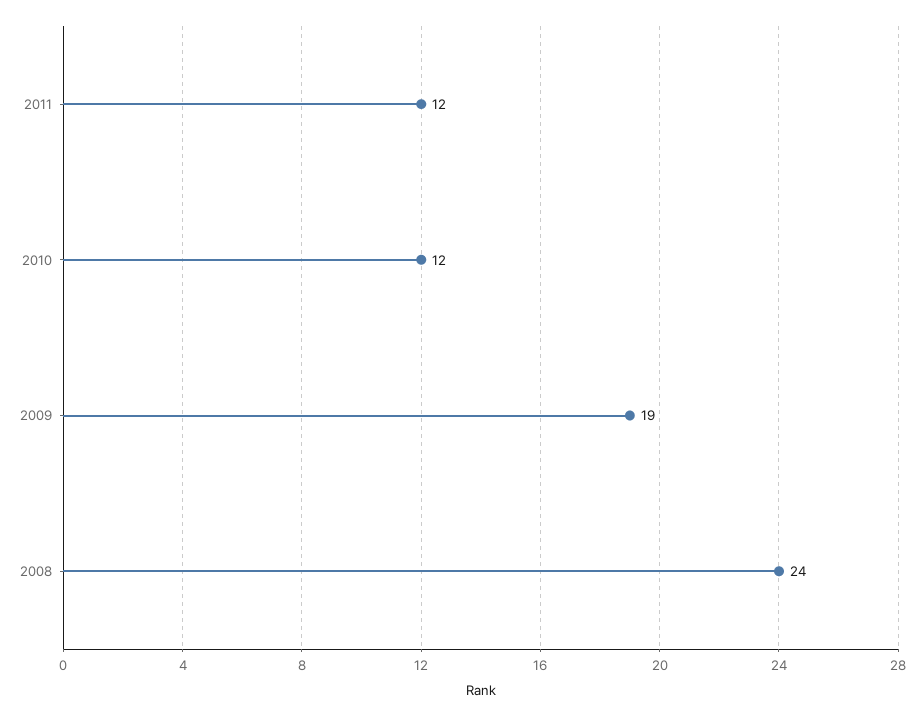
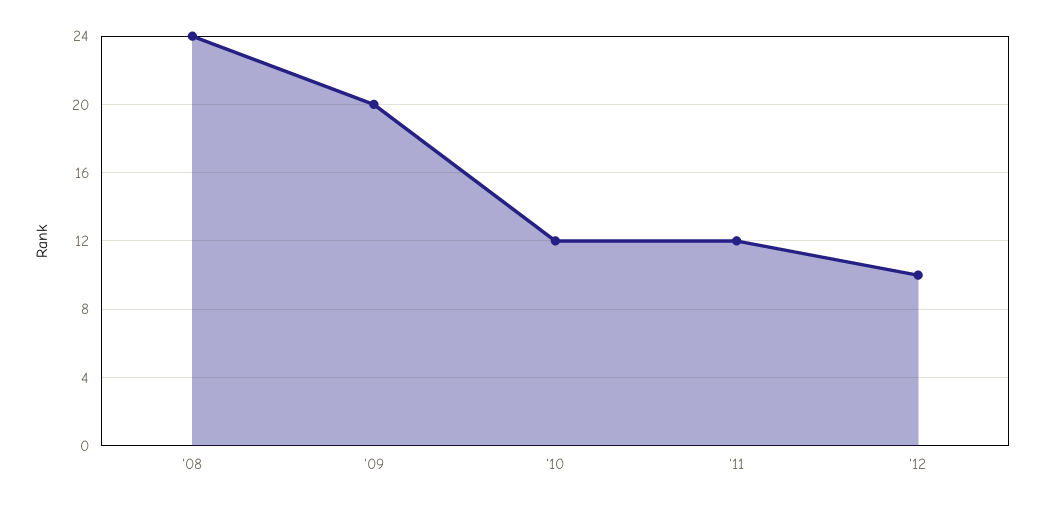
2009: 19 -> 20
'12: none -> 10

